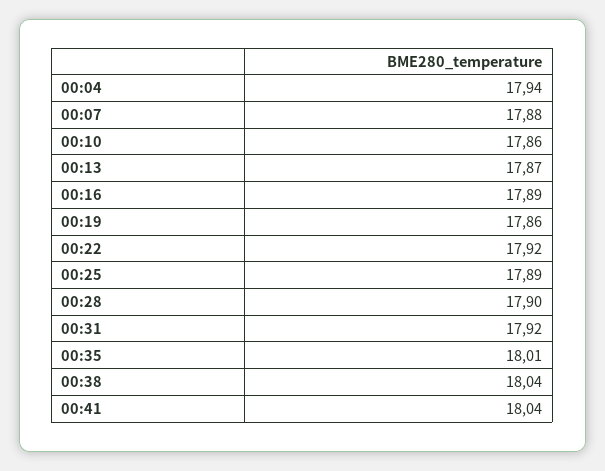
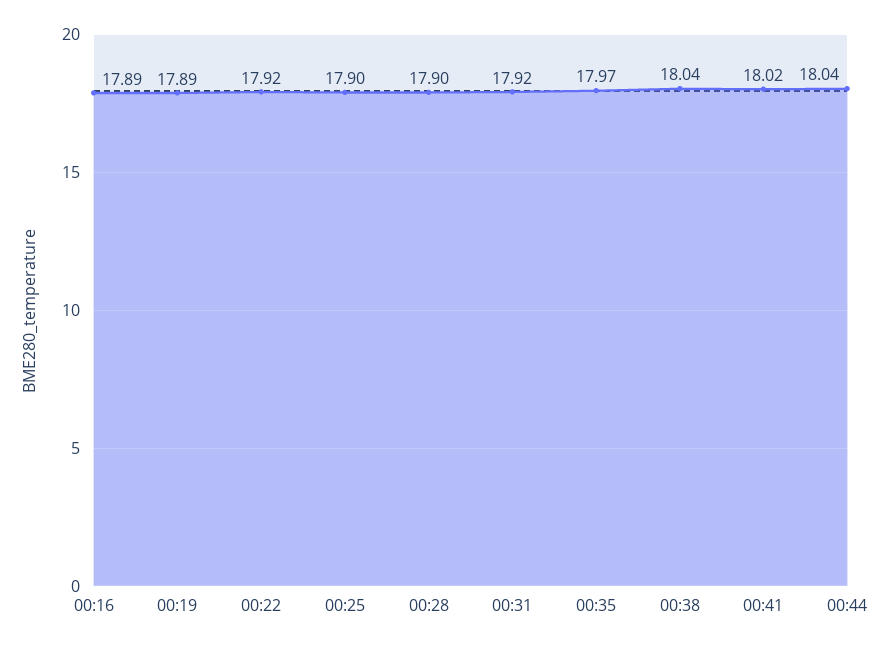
00:04: 17.94 -> none
00:07: 17.88 -> none
00:10: 17.86 -> none
00:13: 17.87 -> none
00:19: 17.86 -> 17.89
00:25: 17.89 -> 17.9
00:35: 18.01 -> 17.97
00:41: 18.04 -> 18.02
00:44: none -> 18.04

